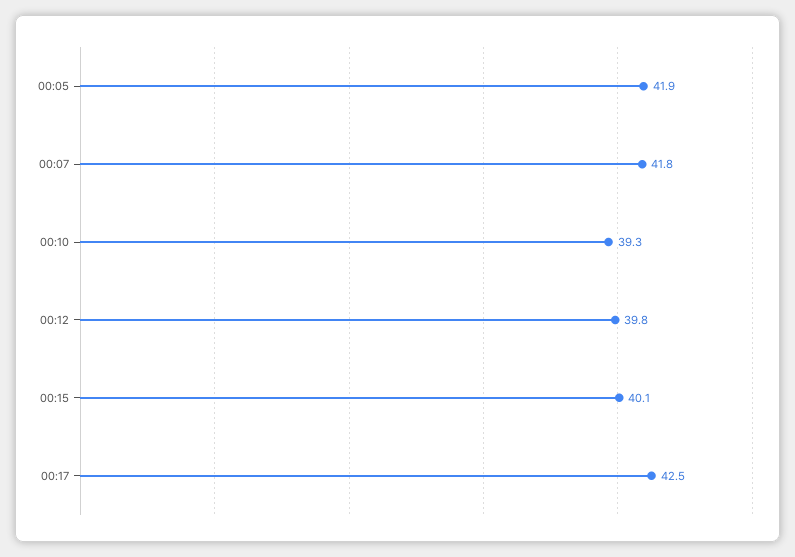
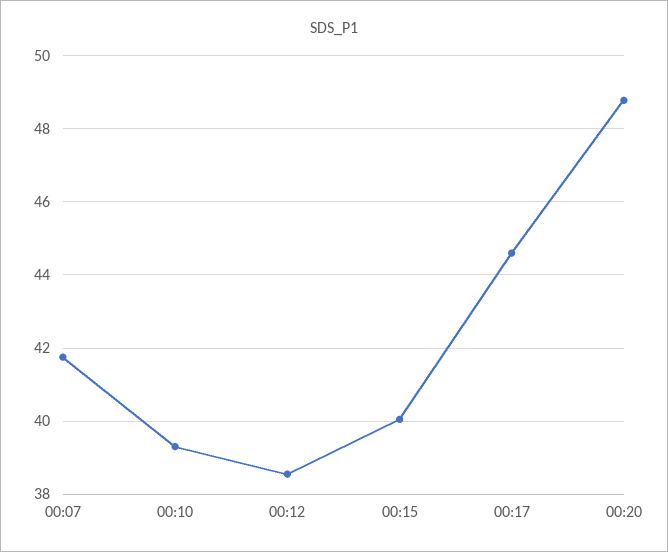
00:05: 41.9 -> none
00:12: 39.8 -> 38.6
00:17: 42.5 -> 44.6
00:20: none -> 48.8

